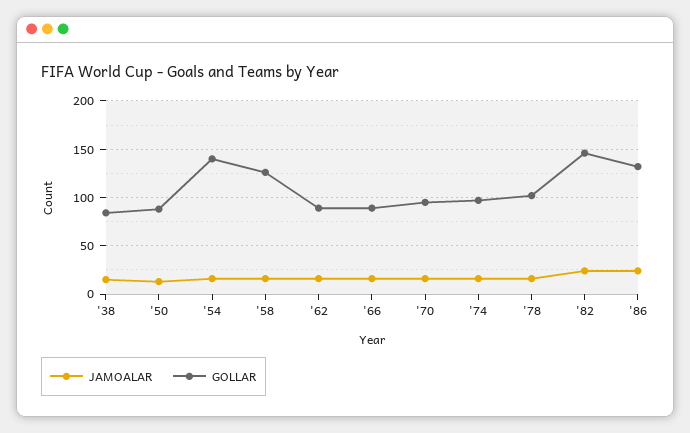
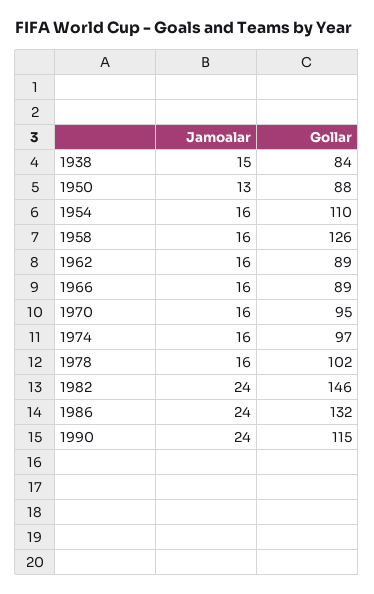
GOLLAR, '54: 140 -> 110
JAMOALAR, 1990: none -> 24
GOLLAR, 1990: none -> 115

